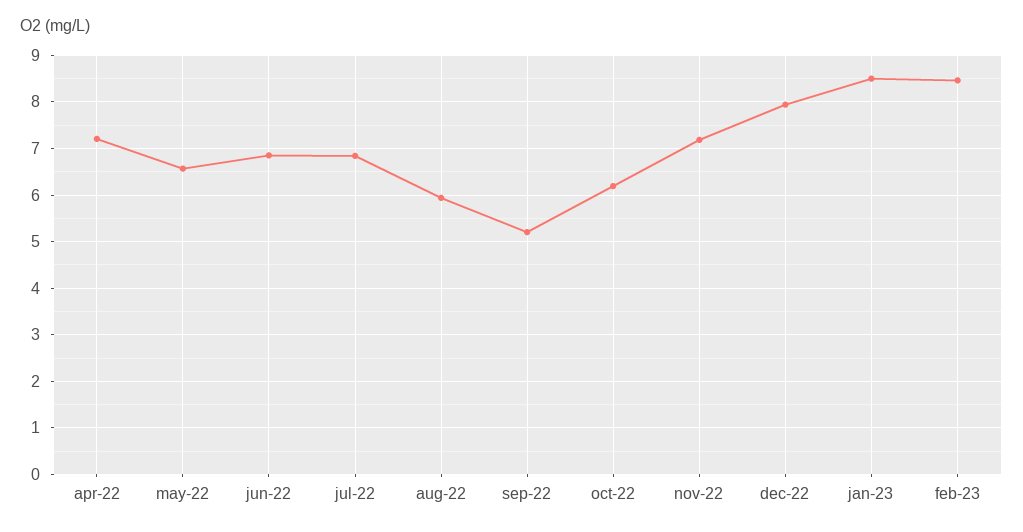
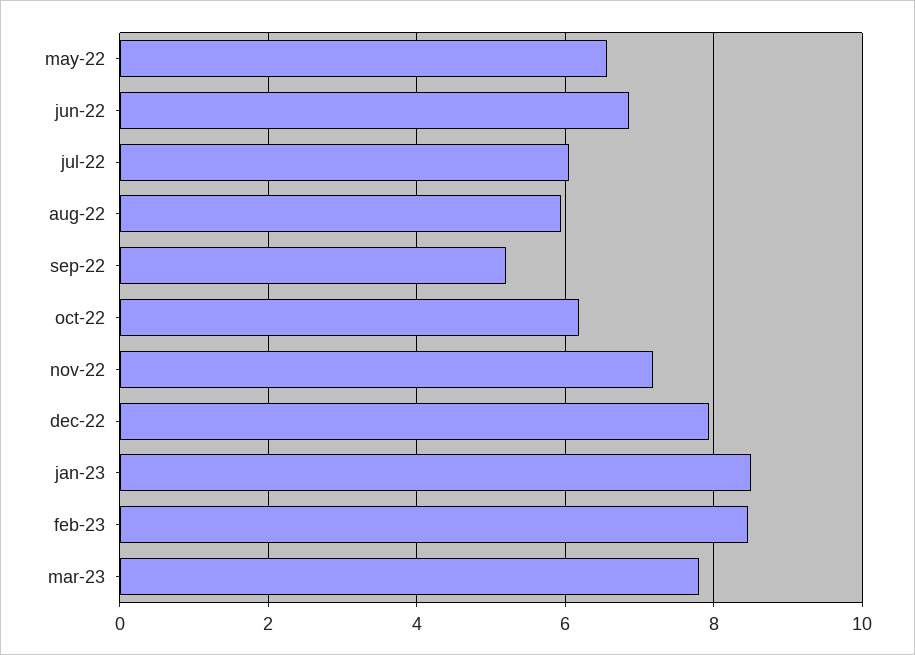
apr-22: 7.2 -> none
jul-22: 6.8 -> 6
mar-23: none -> 7.8

